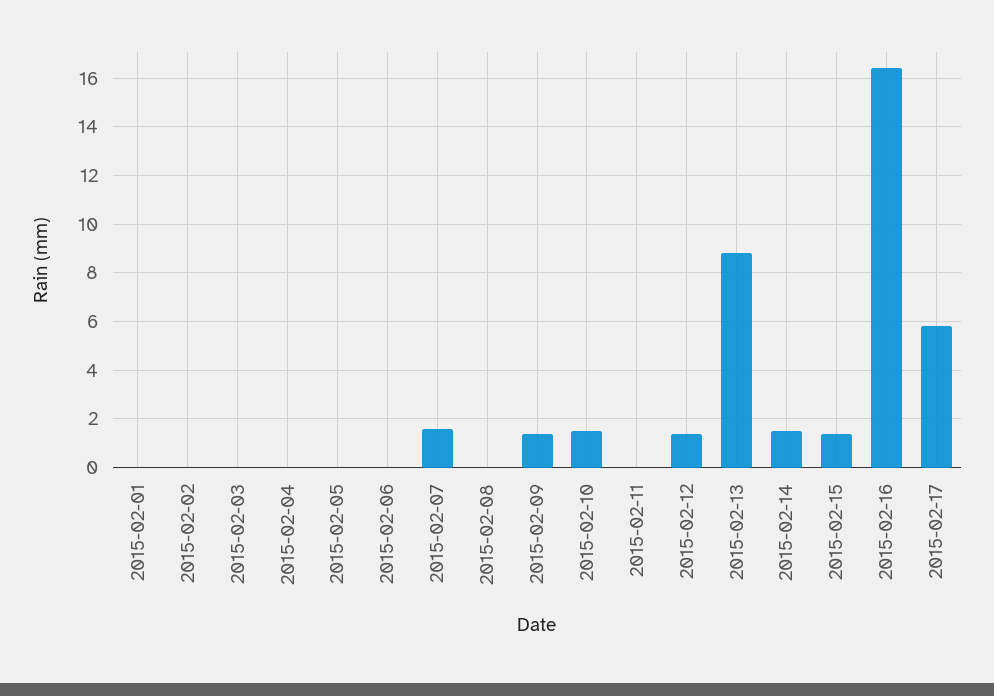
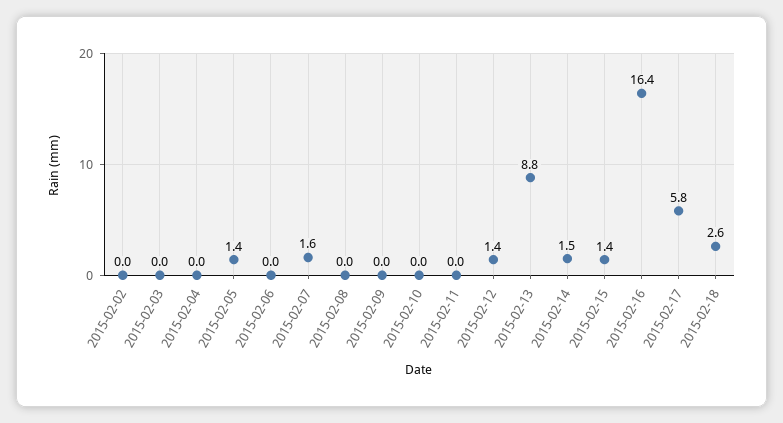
2015-02-01: 0 -> none
2015-02-05: 0 -> 1.4
2015-02-09: 1.5 -> 0
2015-02-10: 1.5 -> 0
2015-02-18: none -> 2.6

